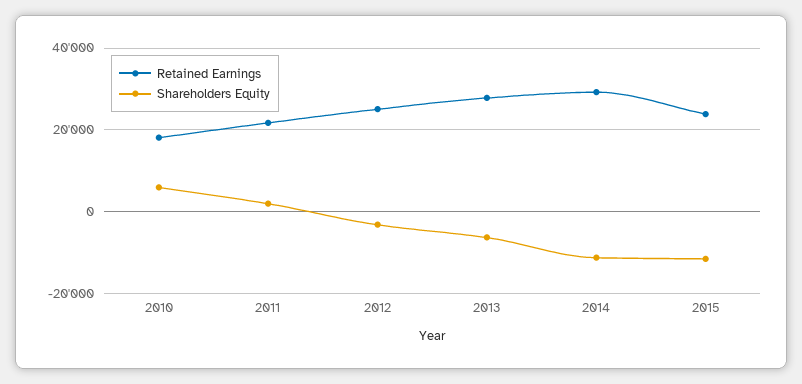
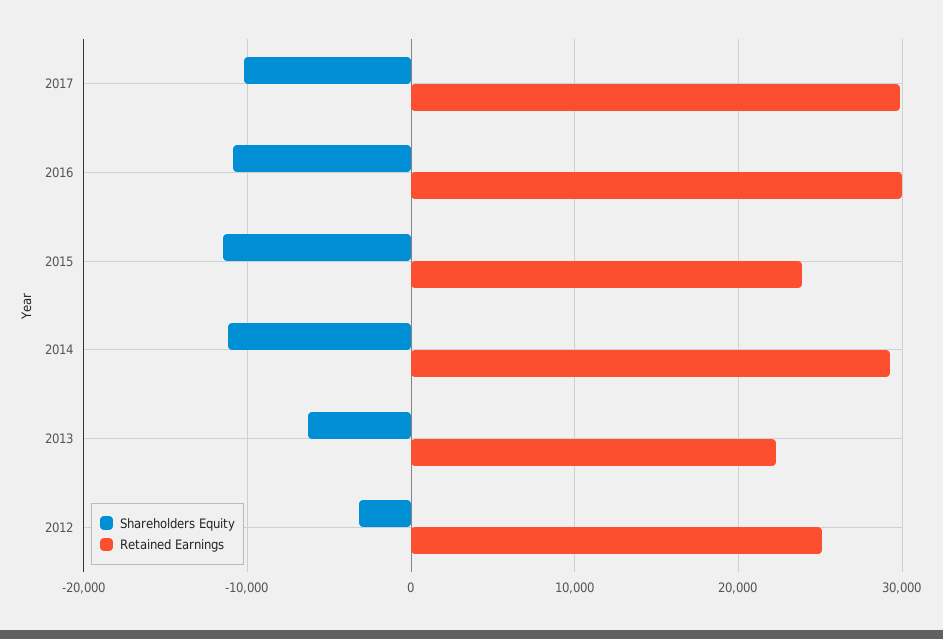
Retained Earnings, 2010: 18000 -> none
Shareholders Equity, 2010: 6000 -> none
Retained Earnings, 2011: 22000 -> none
Shareholders Equity, 2011: 2000 -> none
Retained Earnings, 2013: 28000 -> 22000
Shareholders Equity, 2017: none -> -10000
Retained Earnings, 2017: none -> 30000
Shareholders Equity, 2016: none -> -11000
Retained Earnings, 2016: none -> 30000

